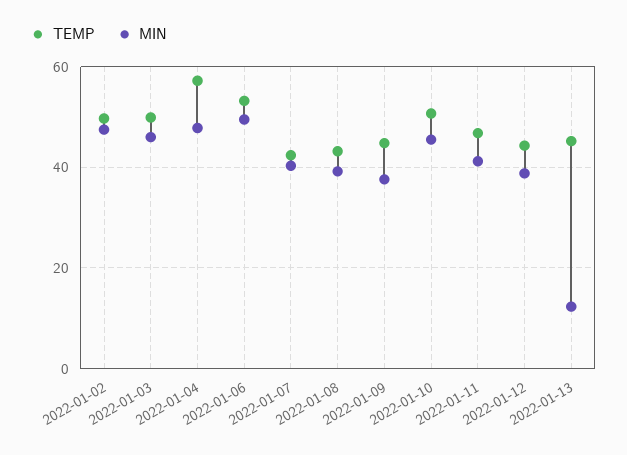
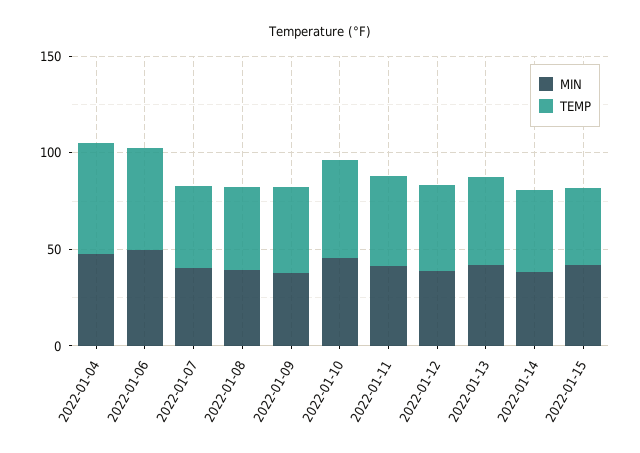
TEMP, 2022-01-02: 50 -> none
MIN, 2022-01-02: 48 -> none
TEMP, 2022-01-03: 50 -> none
MIN, 2022-01-03: 46 -> none
MIN, 2022-01-13: 12 -> 40
MIN, 2022-01-14: none -> 40
TEMP, 2022-01-14: none -> 40
MIN, 2022-01-15: none -> 40
TEMP, 2022-01-15: none -> 40

